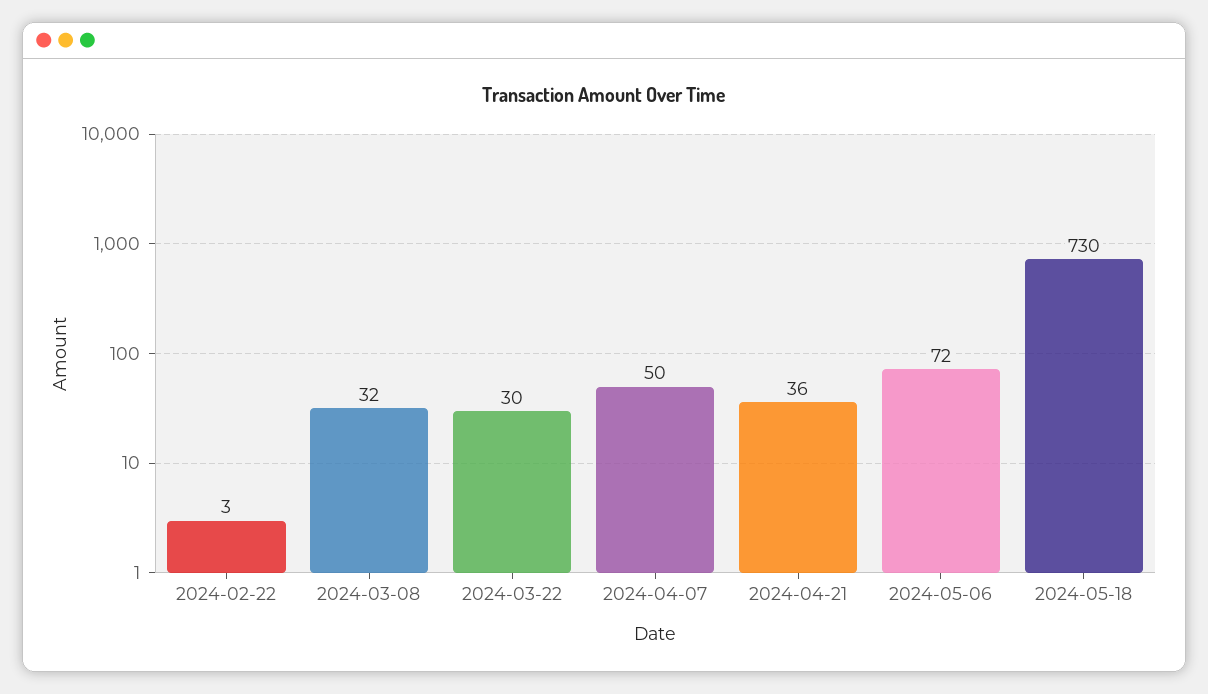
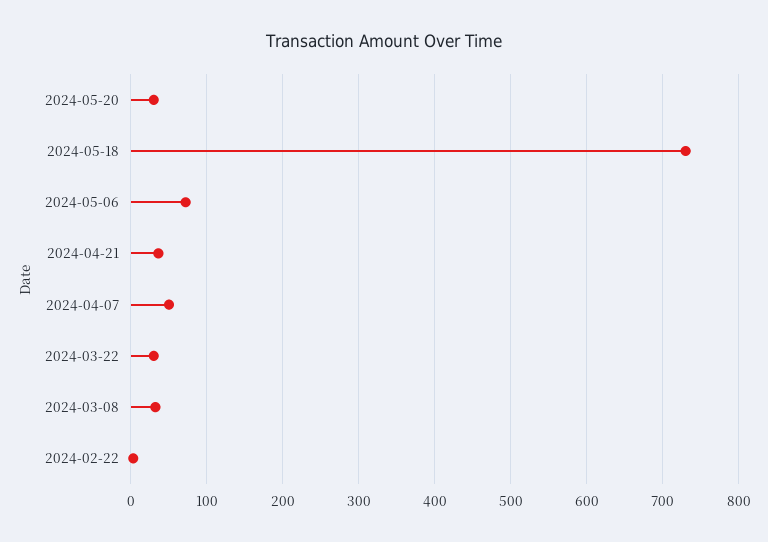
2024-05-20: none -> 30

